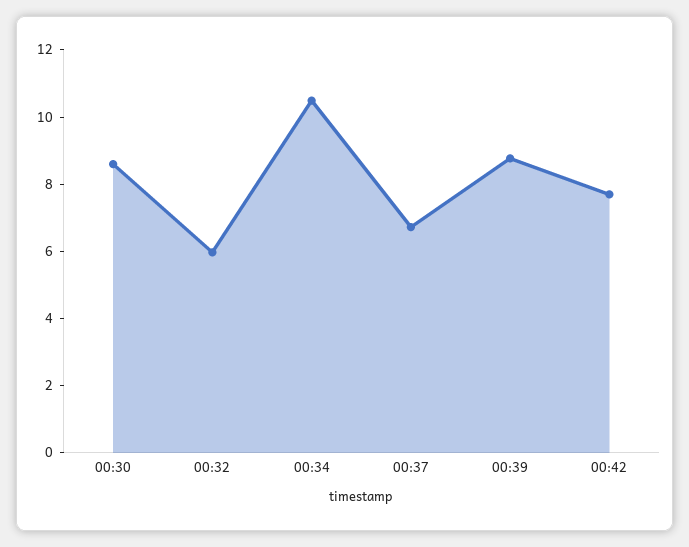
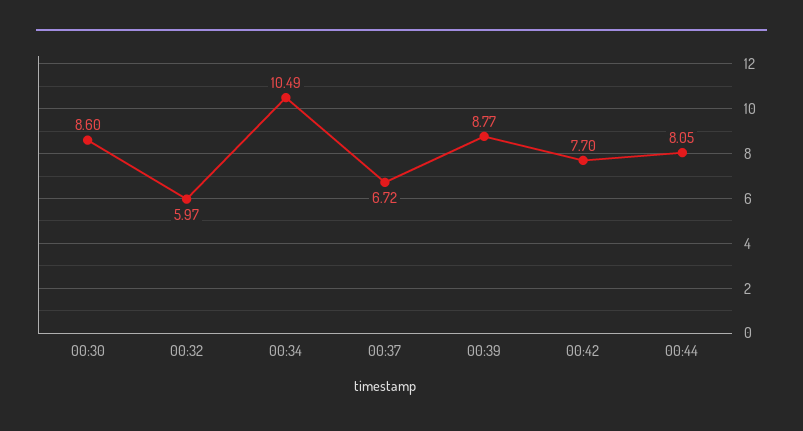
00:44: none -> 8.05

